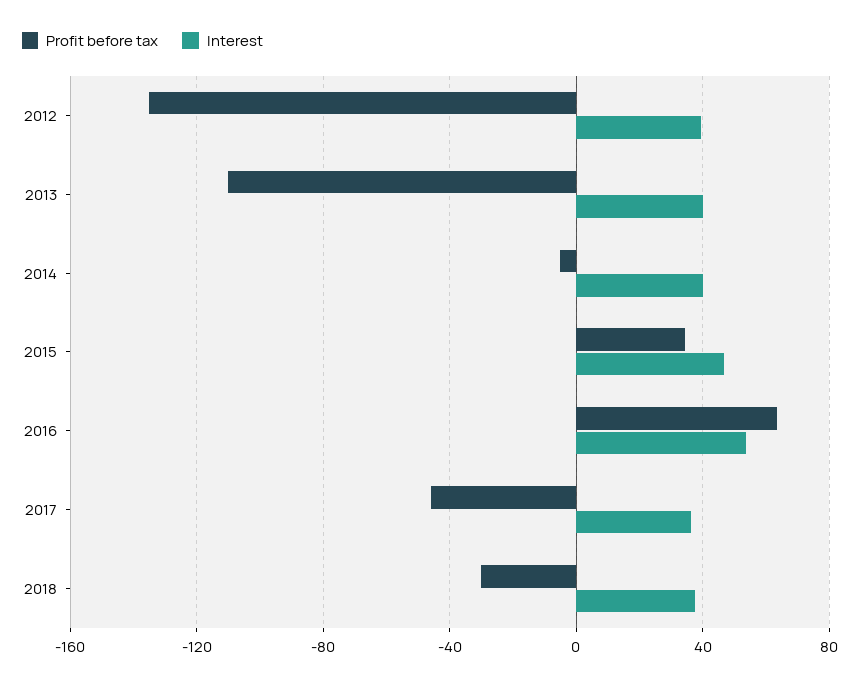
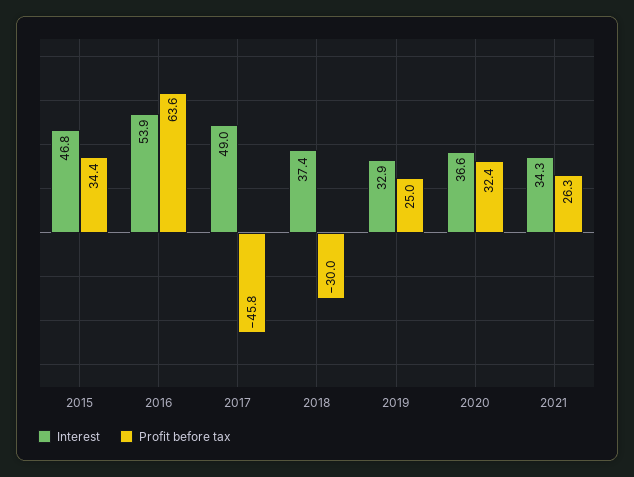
Profit before tax, 2012: -135 -> none
Interest, 2012: 40 -> none
Profit before tax, 2013: -110 -> none
Interest, 2013: 40 -> none
Profit before tax, 2014: -5 -> none
Interest, 2014: 40 -> none
Interest, 2017: 35 -> 49
Interest, 2019: none -> 32.9
Profit before tax, 2019: none -> 25
Interest, 2020: none -> 36.6
Profit before tax, 2020: none -> 32.4
Interest, 2021: none -> 34.3
Profit before tax, 2021: none -> 26.3

